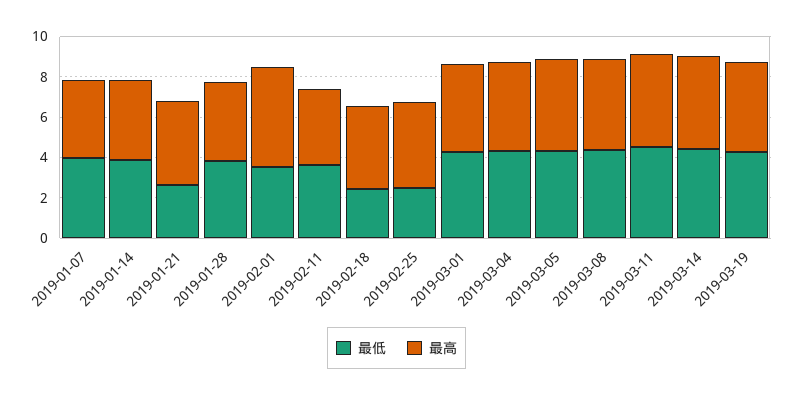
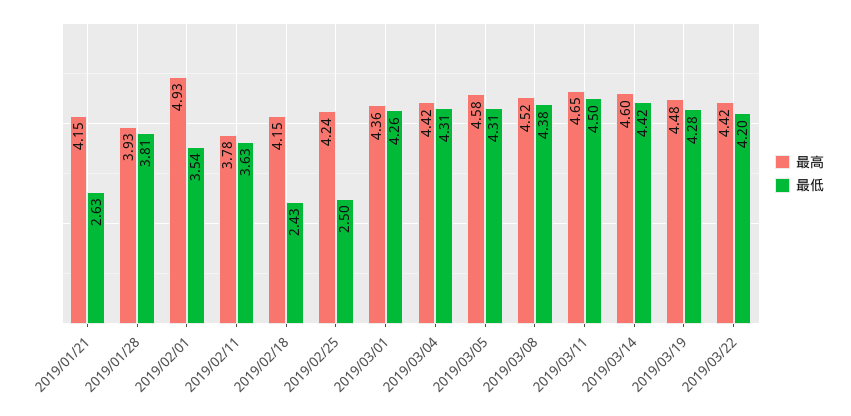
最低, 2019-01-07: 4 -> none
最高, 2019-01-07: 4 -> none
最低, 2019-01-14: 4 -> none
最高, 2019-01-14: 4 -> none
最高, 2019/03/22: none -> 4.42
最低, 2019/03/22: none -> 4.2

